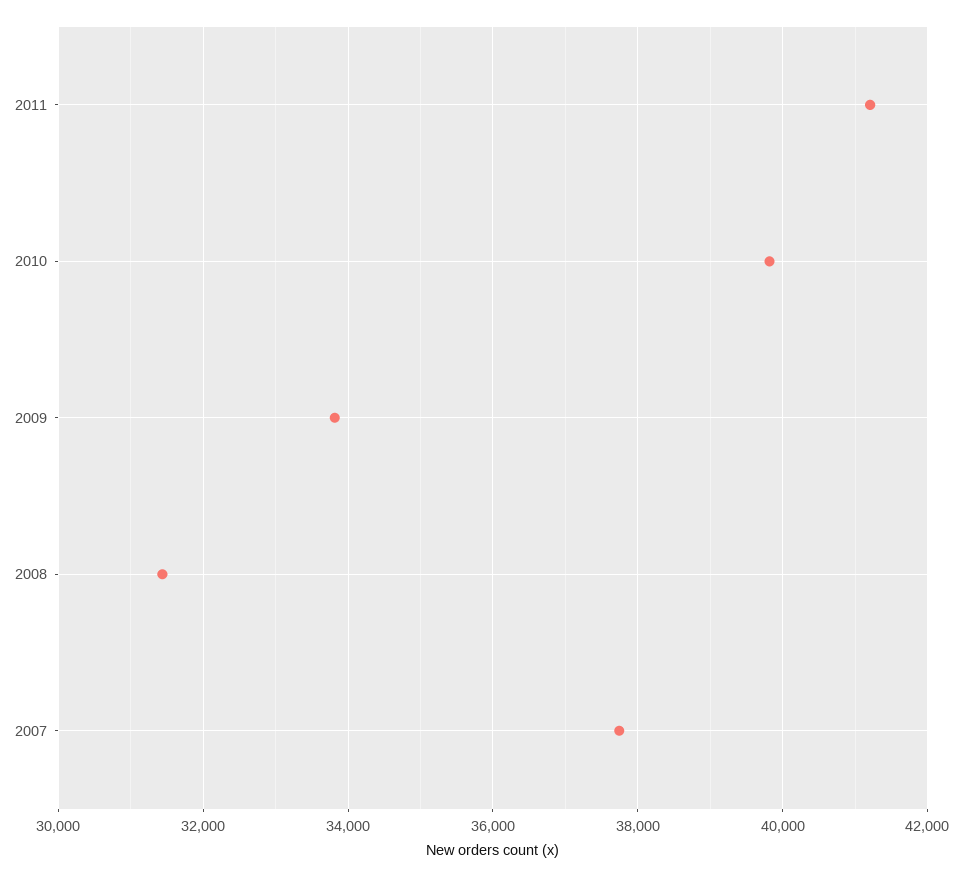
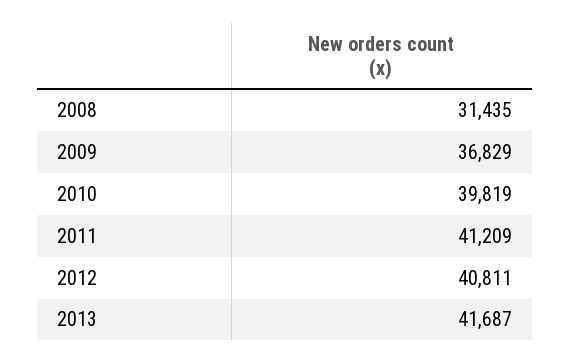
2009: 33800 -> 36829
2007: 37800 -> none
2012: none -> 40811
2013: none -> 41687

